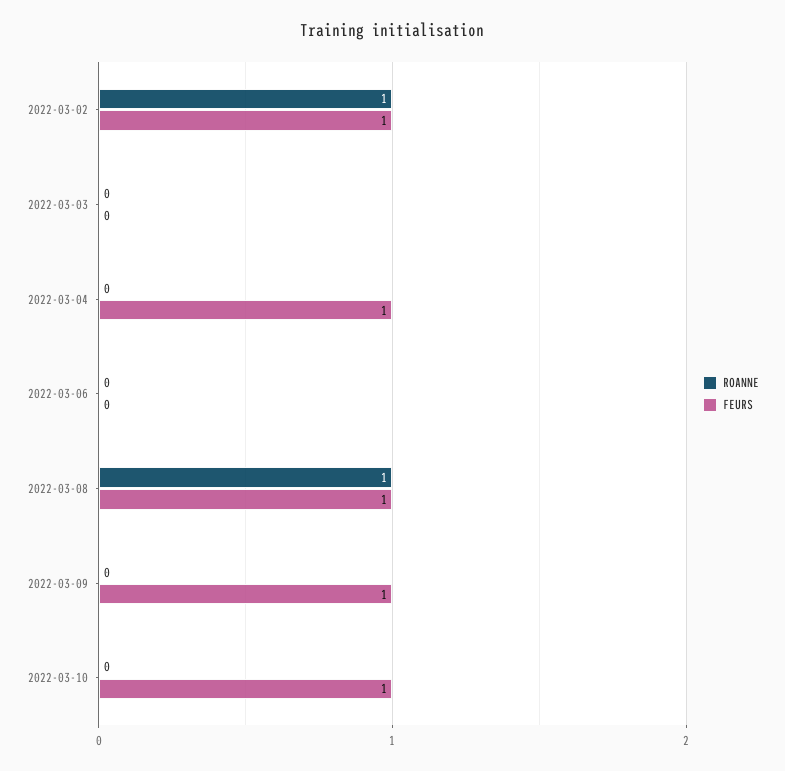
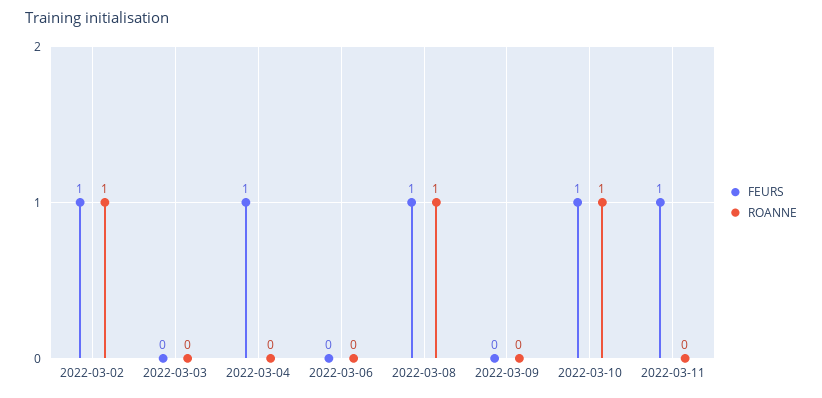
FEURS, 2022-03-09: 1 -> 0
ROANNE, 2022-03-10: 0 -> 1
FEURS, 2022-03-11: none -> 1
ROANNE, 2022-03-11: none -> 0

